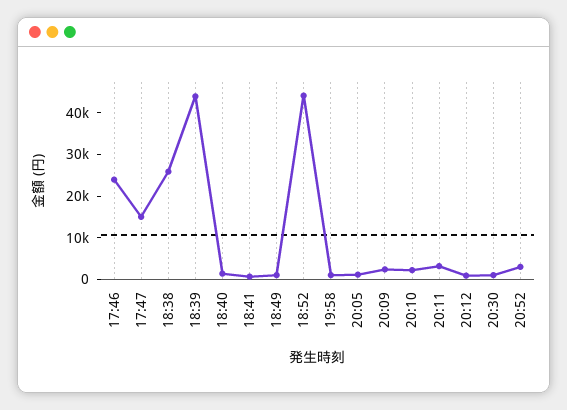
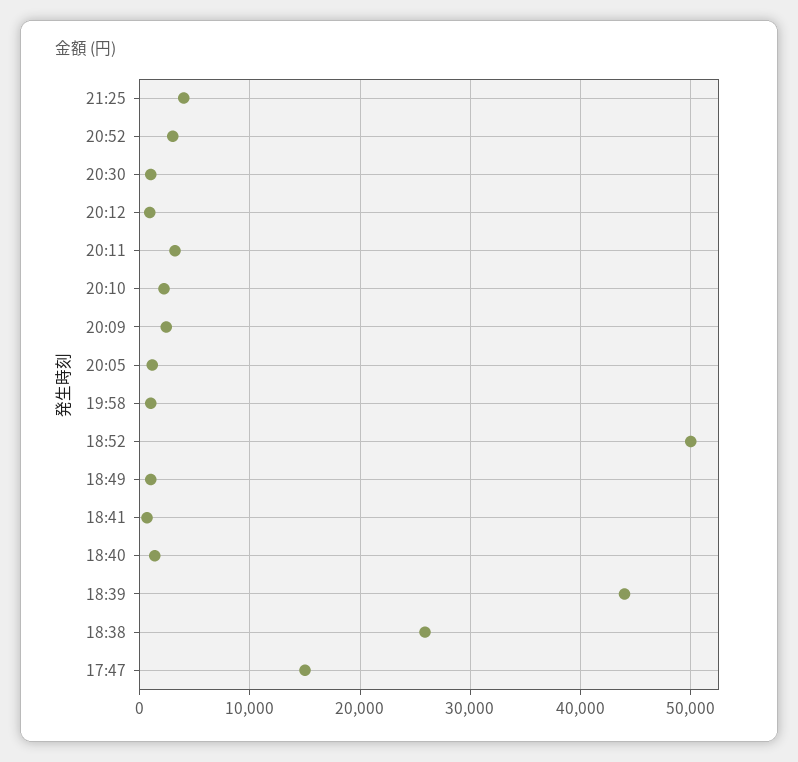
17:46: 24000 -> none
18:52: 44000 -> 50000
21:25: none -> 4000

